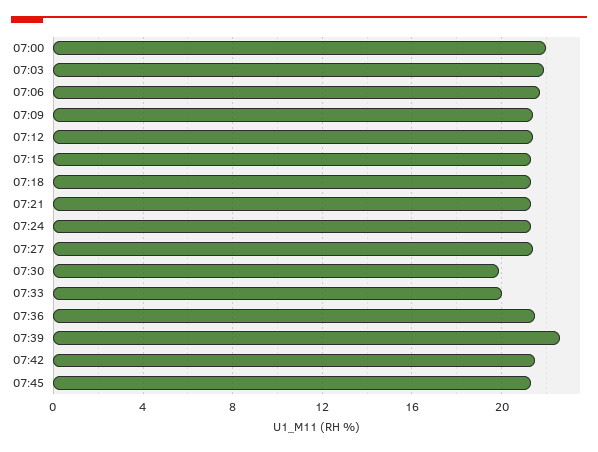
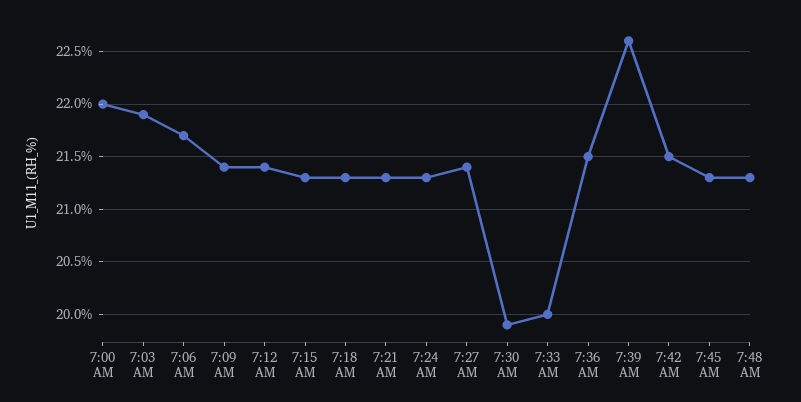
7:48 AM: none -> 21.3

